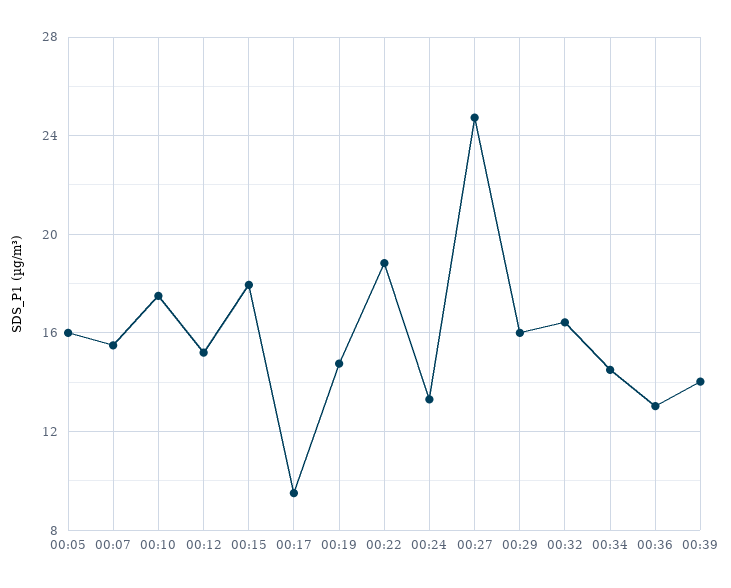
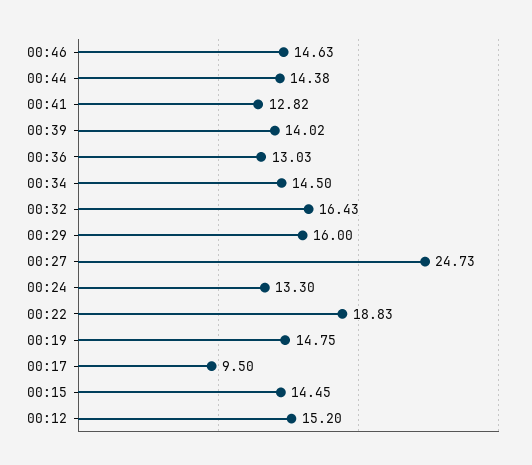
00:05: 16 -> none
00:07: 15.5 -> none
00:10: 17.5 -> none
00:15: 18 -> 14.45
00:46: none -> 14.63
00:44: none -> 14.38
00:41: none -> 12.82

